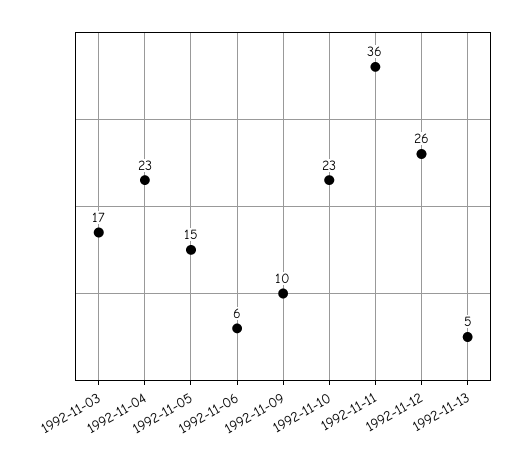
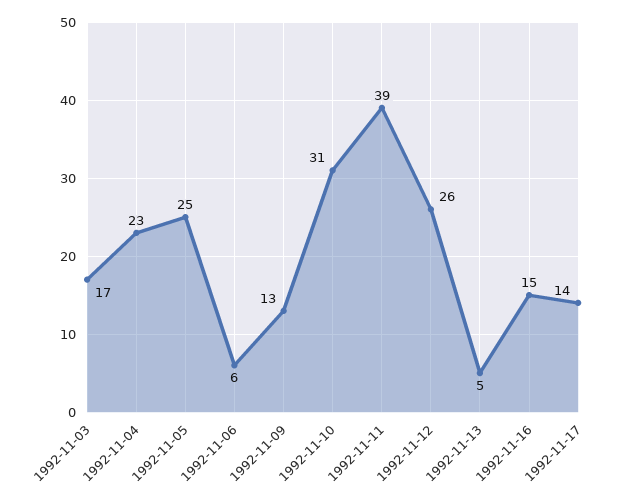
1992-11-05: 15 -> 25
1992-11-09: 10 -> 13
1992-11-10: 23 -> 31
1992-11-11: 36 -> 39
1992-11-16: none -> 15
1992-11-17: none -> 14

